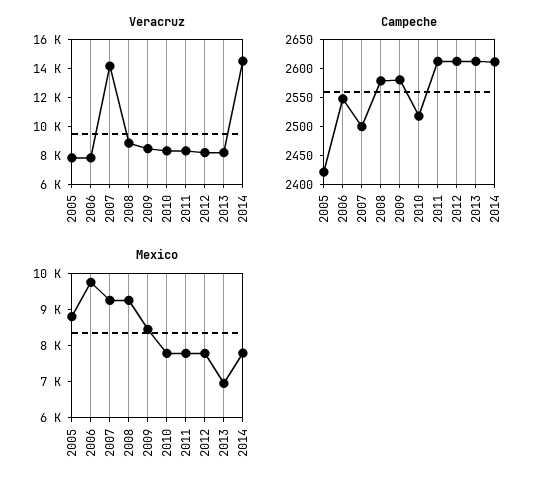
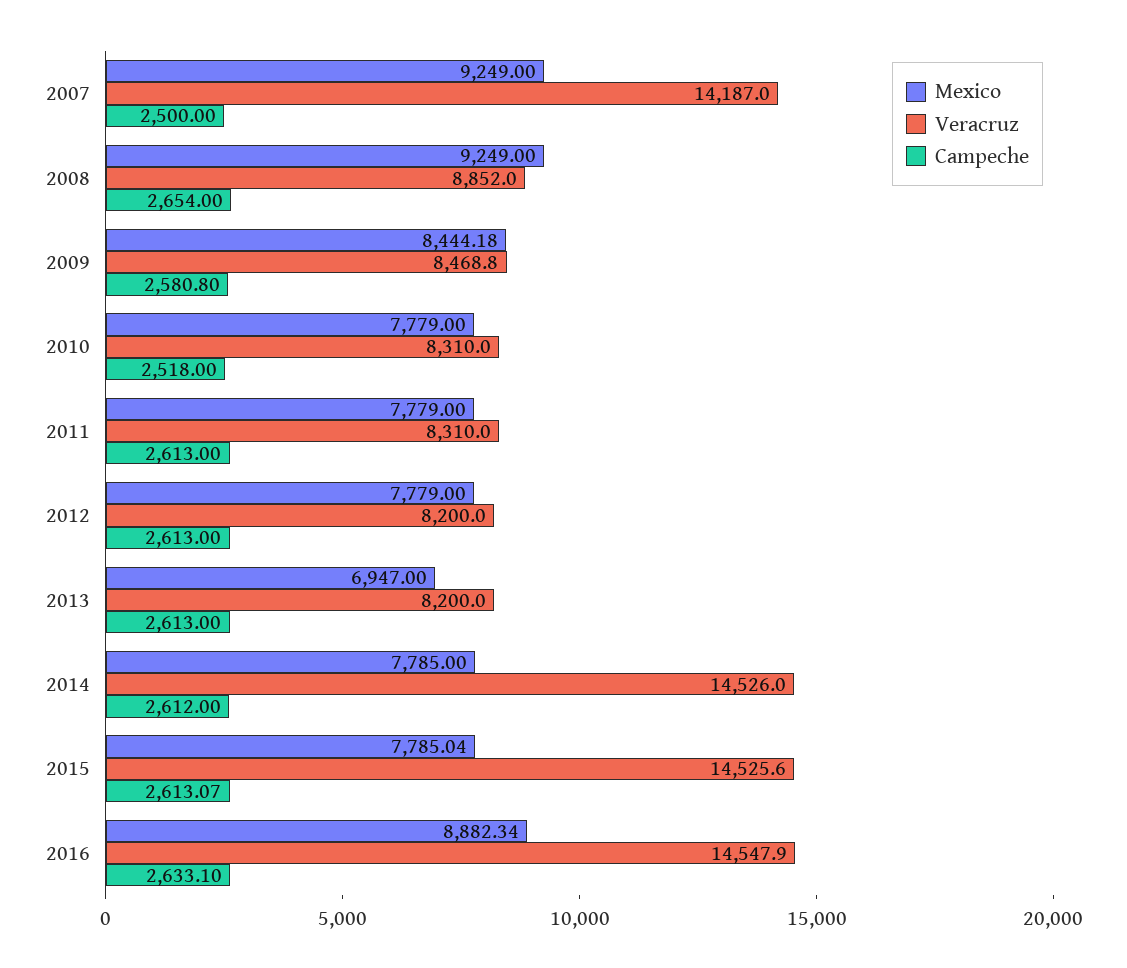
Veracruz, 2005: 8000 -> none
Veracruz, 2006: 8000 -> none
Campeche, 2005: 2425 -> none
Campeche, 2006: 2550 -> none
Campeche, 2008: 2575 -> 2654
Mexico, 2005: 8750 -> none
Mexico, 2006: 9750 -> none
Mexico, 2015: none -> 7785.04
Veracruz, 2015: none -> 14525.6
Campeche, 2015: none -> 2613.07
Mexico, 2016: none -> 8882.34
Veracruz, 2016: none -> 14547.9
Campeche, 2016: none -> 2633.1

